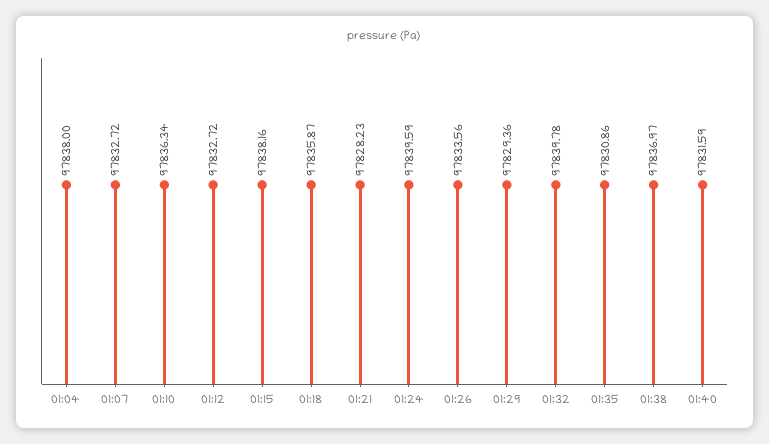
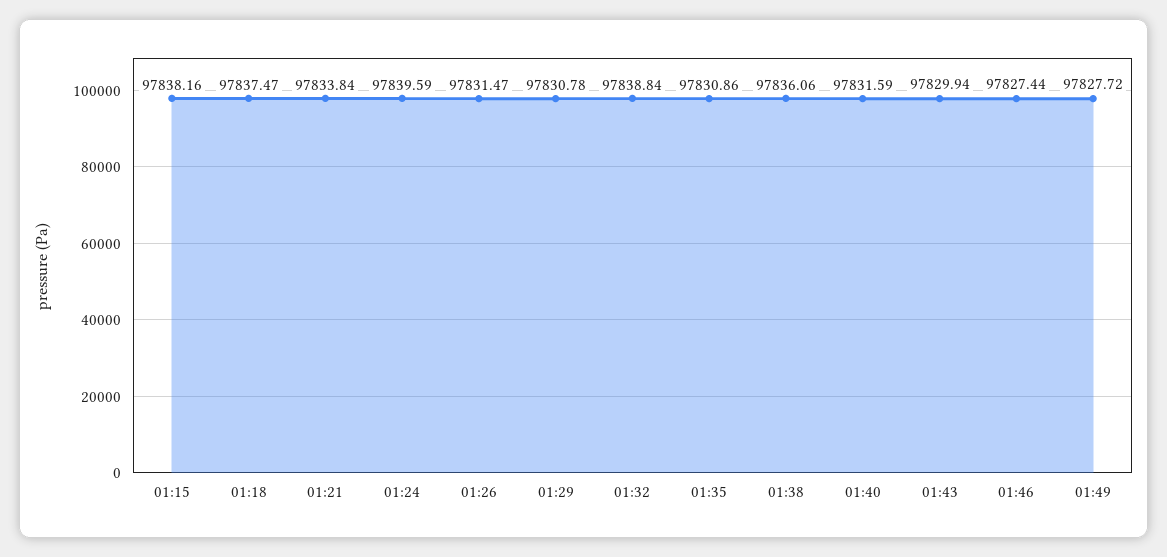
01:04: 97838 -> none
01:07: 97832.72 -> none
01:10: 97836.34 -> none
01:12: 97832.72 -> none
01:18: 97835.87 -> 97837.47
01:21: 97828.23 -> 97833.84
01:26: 97833.56 -> 97831.47
01:29: 97829.36 -> 97830.78
01:32: 97839.78 -> 97838.84
01:38: 97836.97 -> 97836.06
01:43: none -> 97829.94
01:46: none -> 97827.44
01:49: none -> 97827.72

